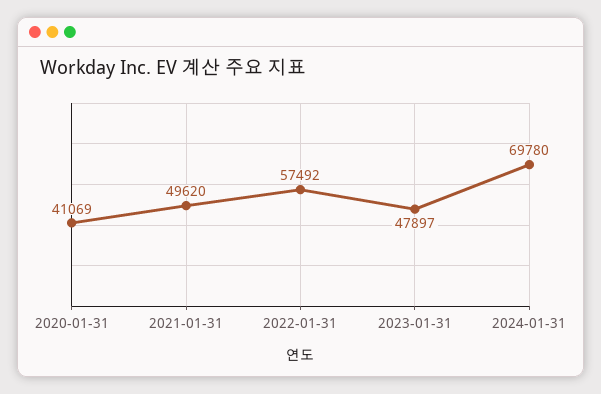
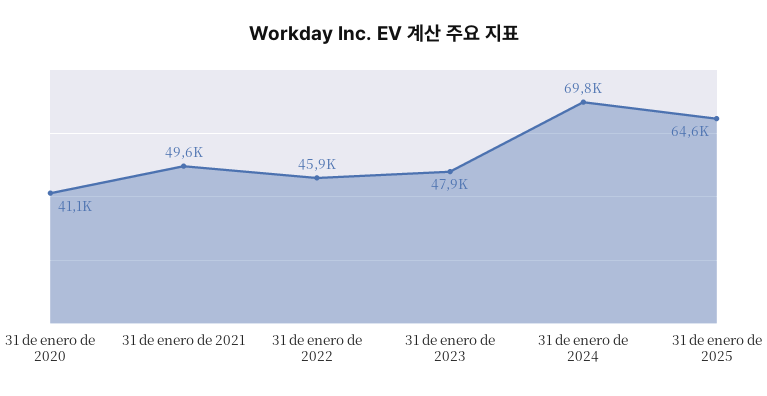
2022-01-31: 57492 -> 45900
31 de enero de 2025: none -> 64600

